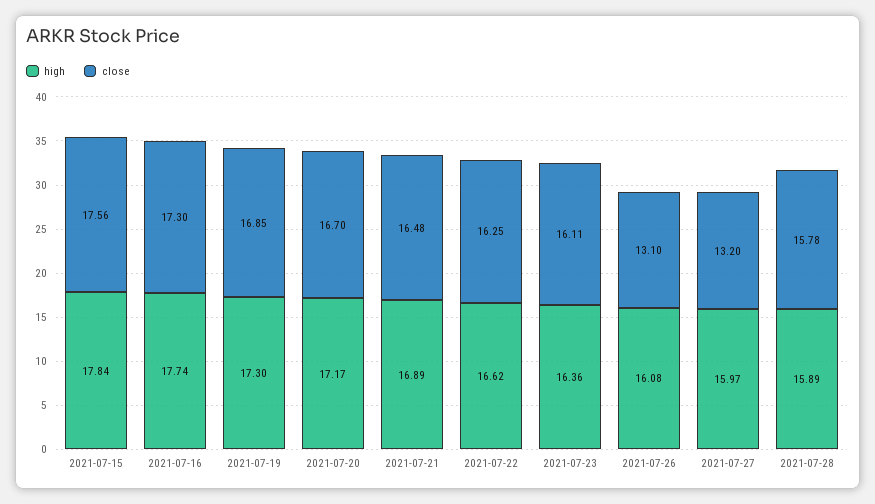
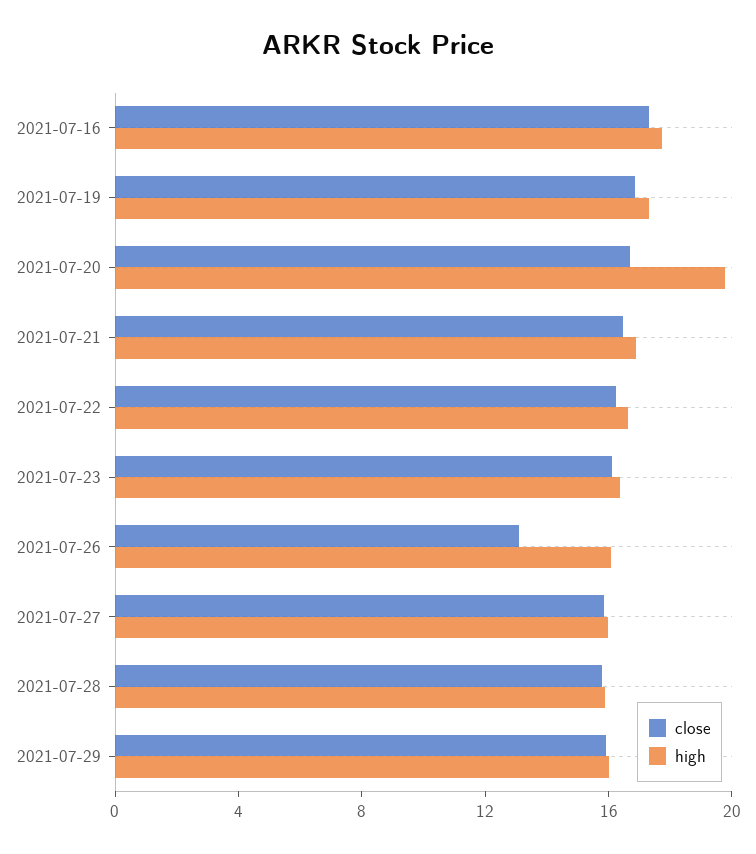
high, 2021-07-15: 17.84 -> none
close, 2021-07-15: 17.56 -> none
high, 2021-07-20: 17.17 -> 20
close, 2021-07-27: 13.2 -> 16
close, 2021-07-29: none -> 16
high, 2021-07-29: none -> 16

